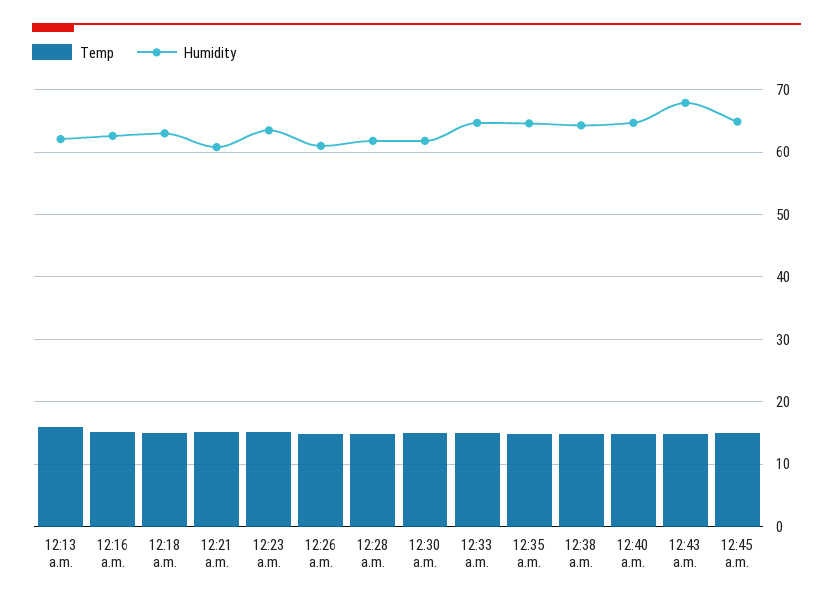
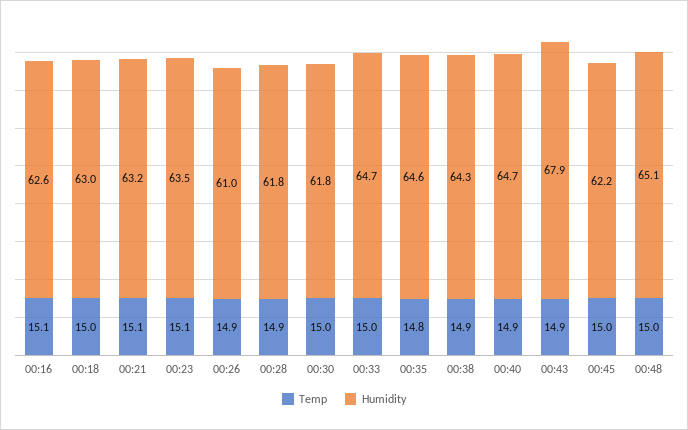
Temp, 12:13 a.m.: 16 -> none
Humidity, 12:13 a.m.: 62 -> none
Humidity, 12:21 a.m.: 61 -> 63.2
Humidity, 12:45 a.m.: 65 -> 62.2
Temp, 00:48: none -> 15
Humidity, 00:48: none -> 65.1

